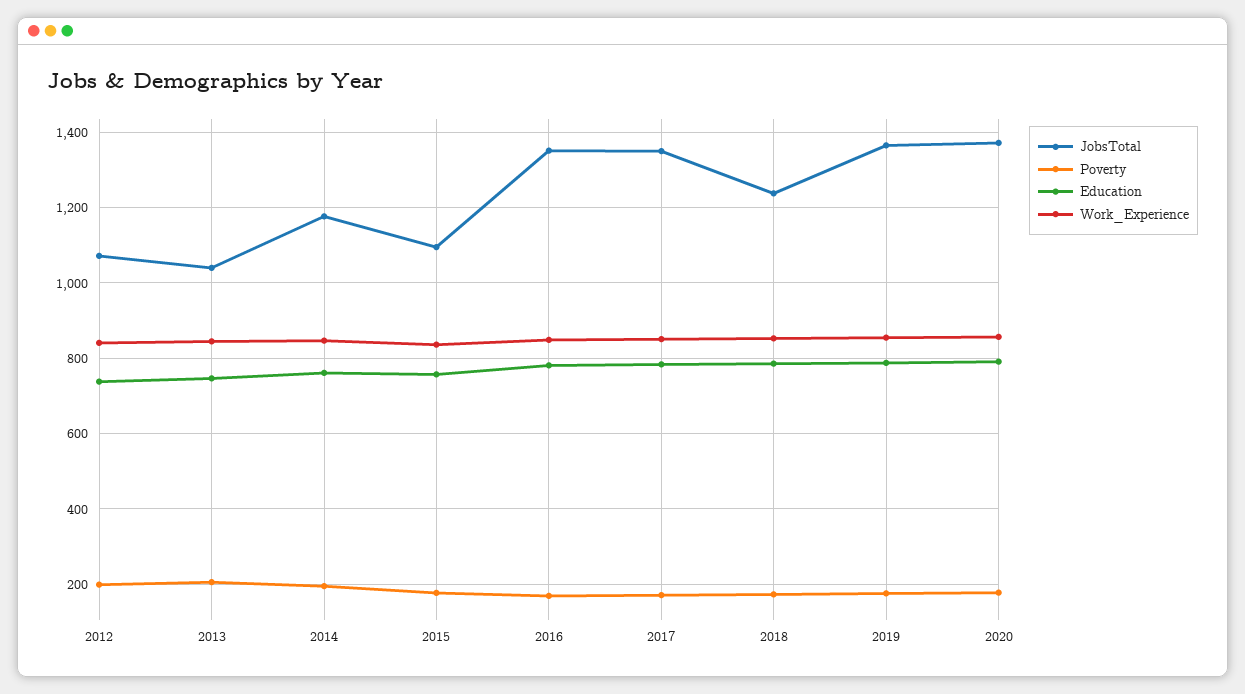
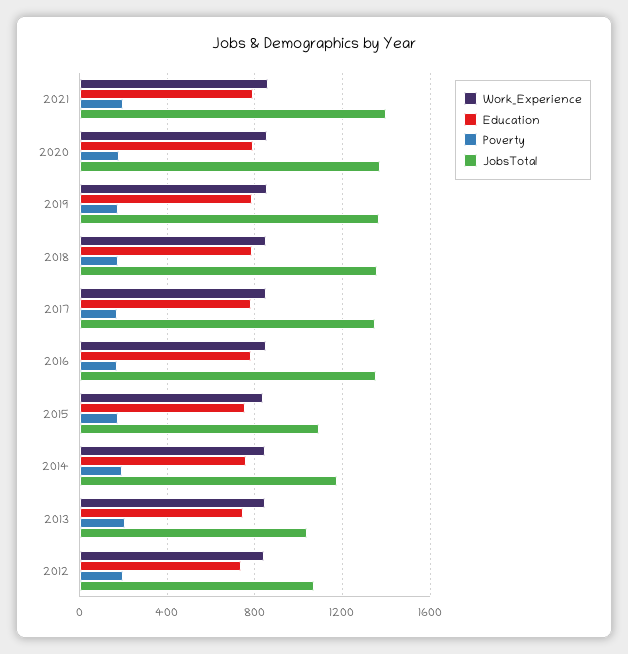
JobsTotal, 2018: 1240 -> 1350
Work_Experience, 2021: none -> 850
Education, 2021: none -> 800
Poverty, 2021: none -> 200
JobsTotal, 2021: none -> 1400

